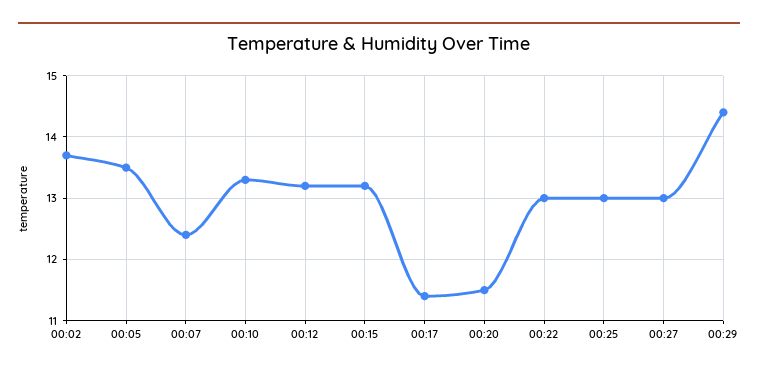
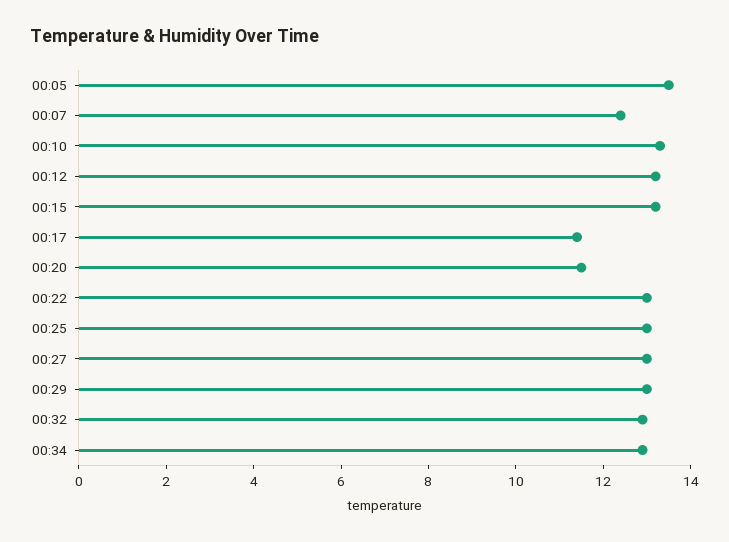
00:02: 13.7 -> none
00:29: 14.4 -> 13
00:32: none -> 13
00:34: none -> 13

